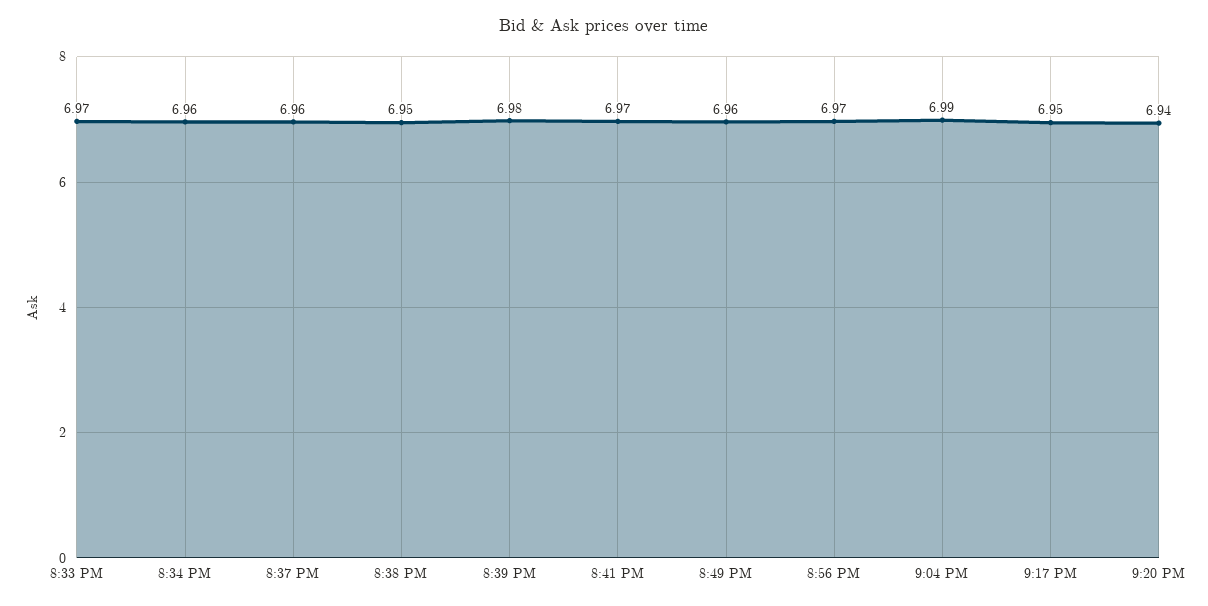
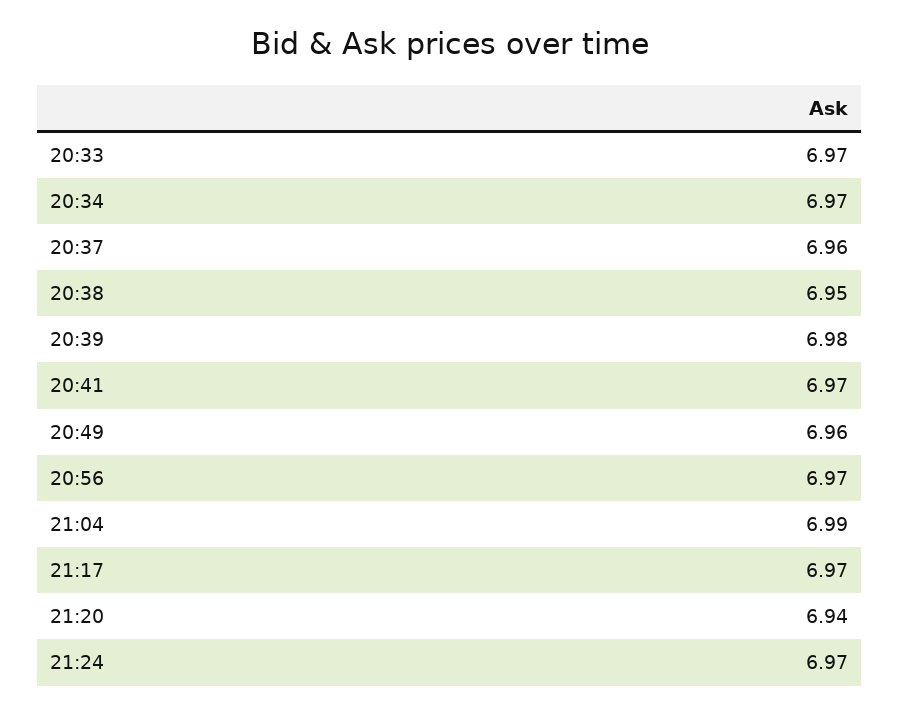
8:34 PM: 6.96 -> 6.97
9:17 PM: 6.95 -> 6.97
21:24: none -> 6.97

